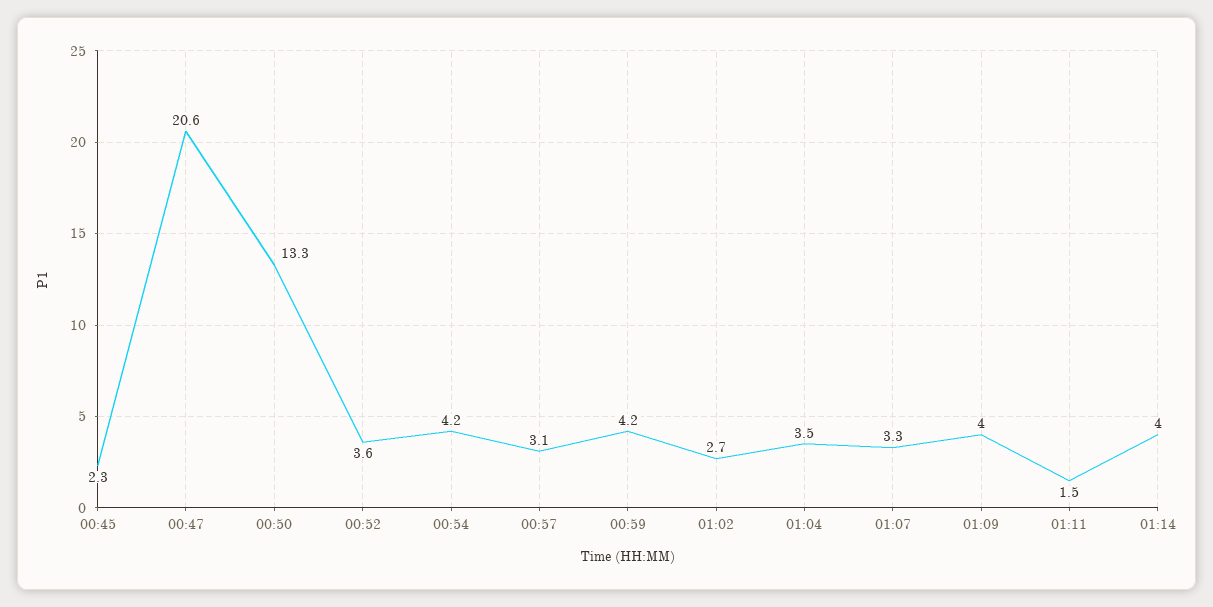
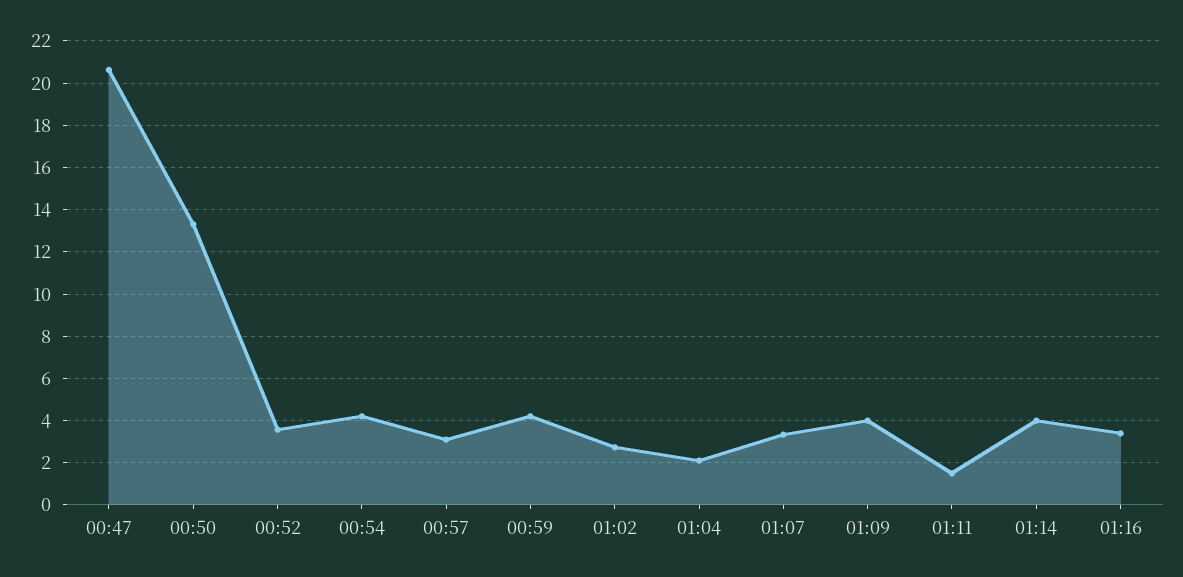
00:45: 2.3 -> none
01:04: 3.5 -> 2
01:16: none -> 3.5

